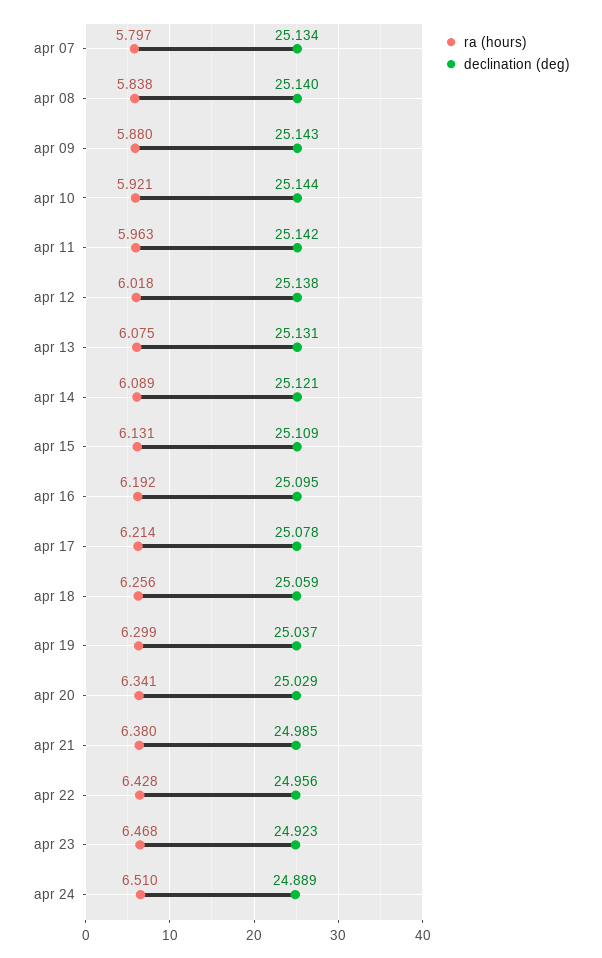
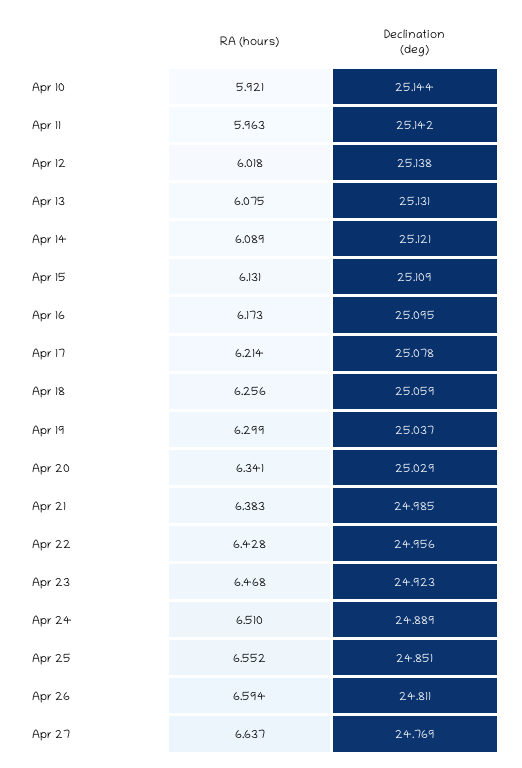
ra (hours), apr 07: 5.797 -> none
declination (deg), apr 07: 25.134 -> none
ra (hours), apr 08: 5.838 -> none
declination (deg), apr 08: 25.14 -> none
ra (hours), apr 09: 5.88 -> none
declination (deg), apr 09: 25.143 -> none
ra (hours), apr 16: 6.192 -> 6.173
ra (hours), apr 21: 6.38 -> 6.383
ra (hours), Apr 25: none -> 6.552
declination (deg), Apr 25: none -> 24.851
ra (hours), Apr 26: none -> 6.594
declination (deg), Apr 26: none -> 24.811
ra (hours), Apr 27: none -> 6.637
declination (deg), Apr 27: none -> 24.769

